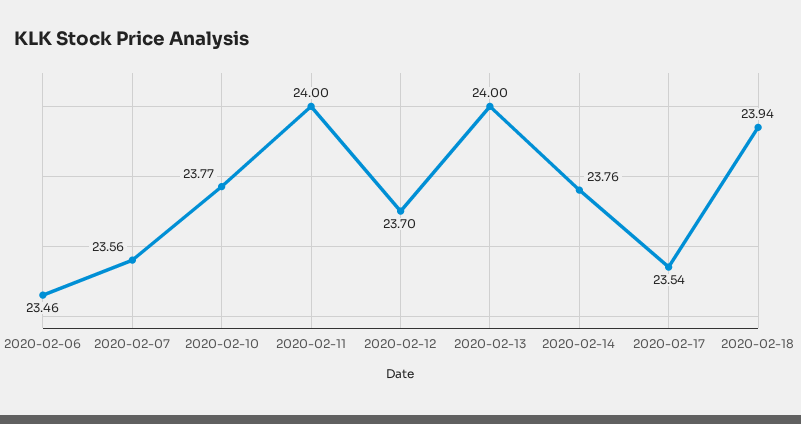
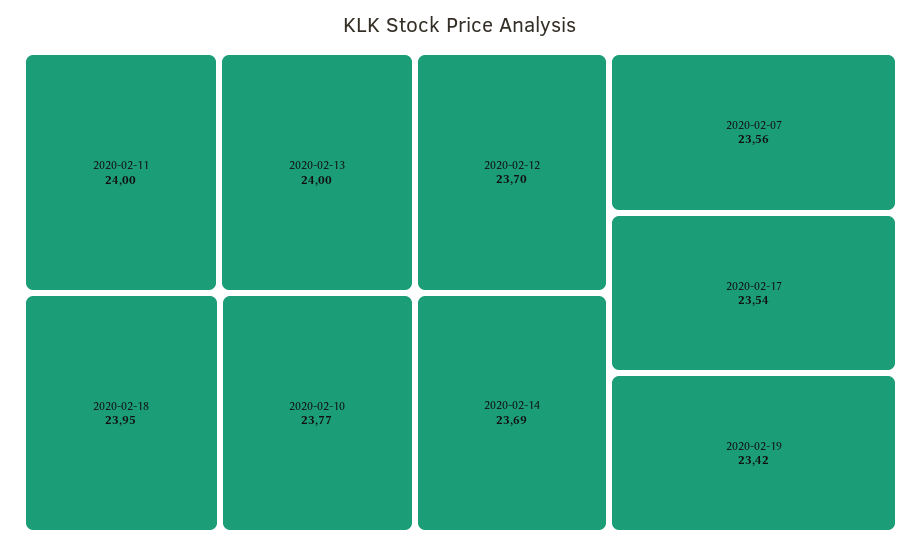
2020-02-06: 23.46 -> none
2020-02-14: 23.76 -> 23.69
2020-02-18: 23.94 -> 23.95
2020-02-19: none -> 23.42

